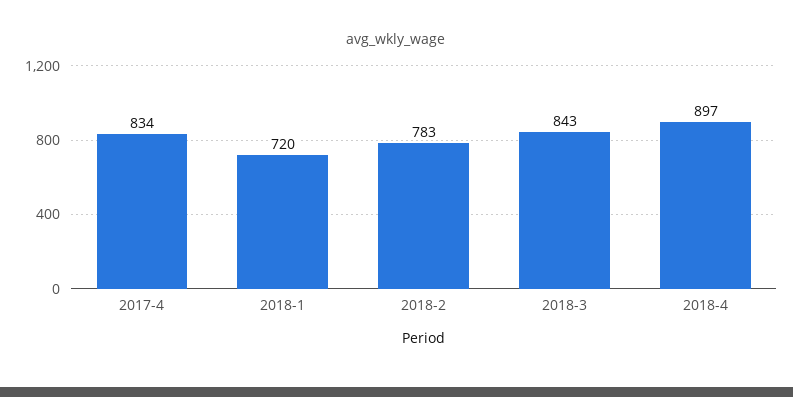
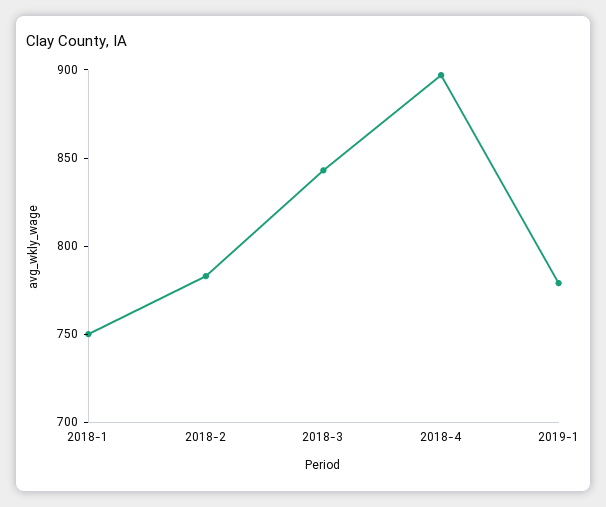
2017-4: 834 -> none
2018-1: 720 -> 750
2019-1: none -> 780

